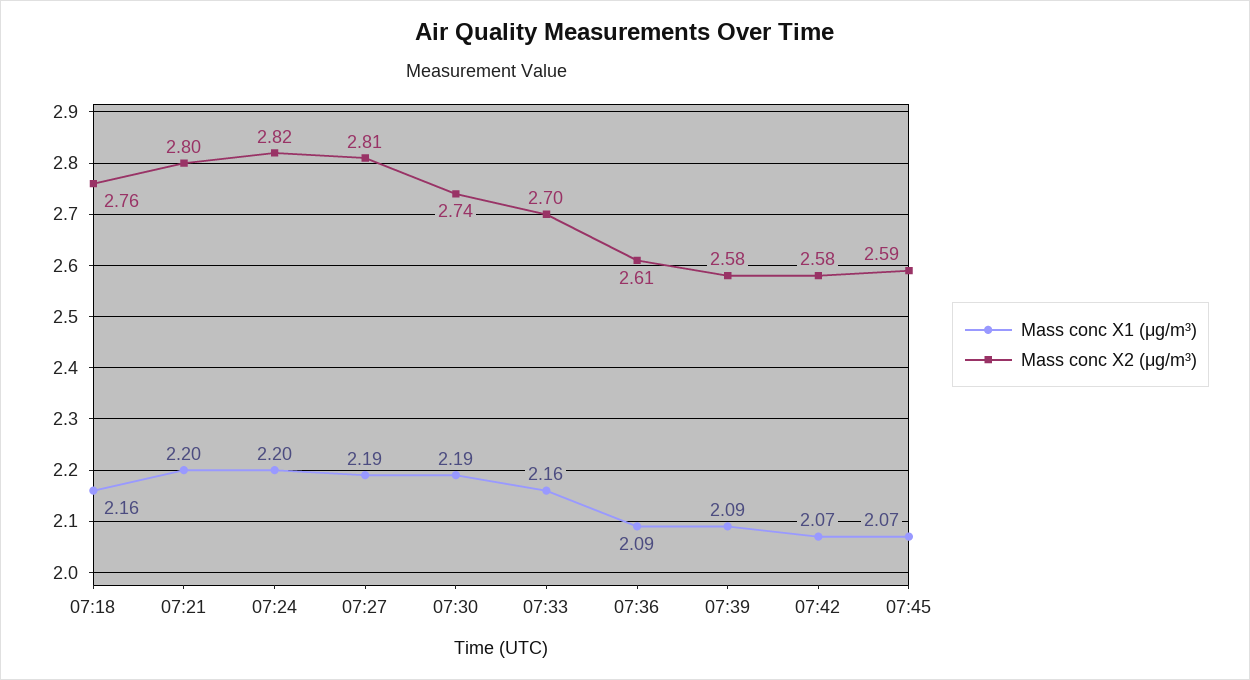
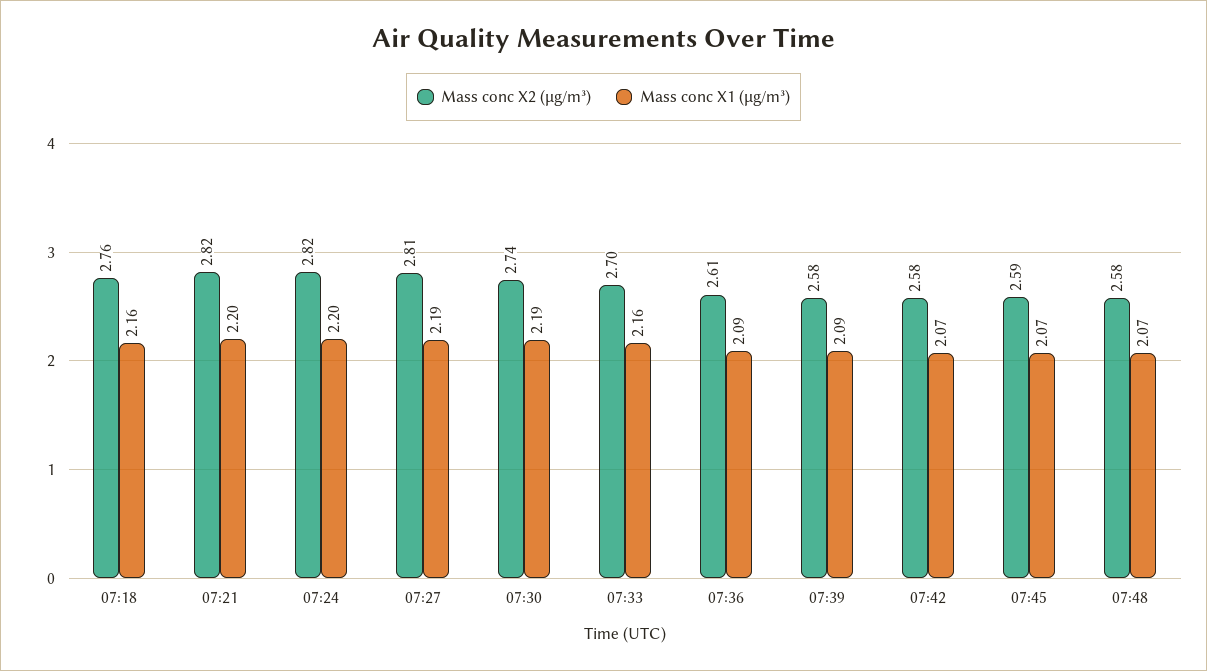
Mass conc X2 (μg/m³), 07:21: 2.8 -> 2.82
Mass conc X2 (μg/m³), 07:48: none -> 2.58
Mass conc X1 (μg/m³), 07:48: none -> 2.07

